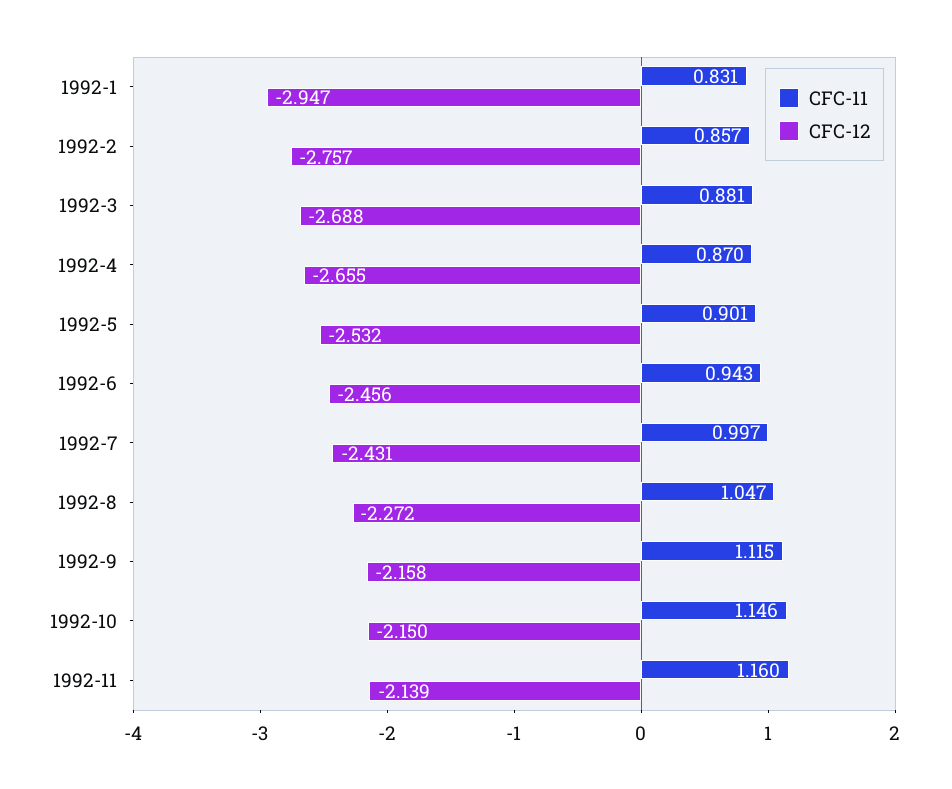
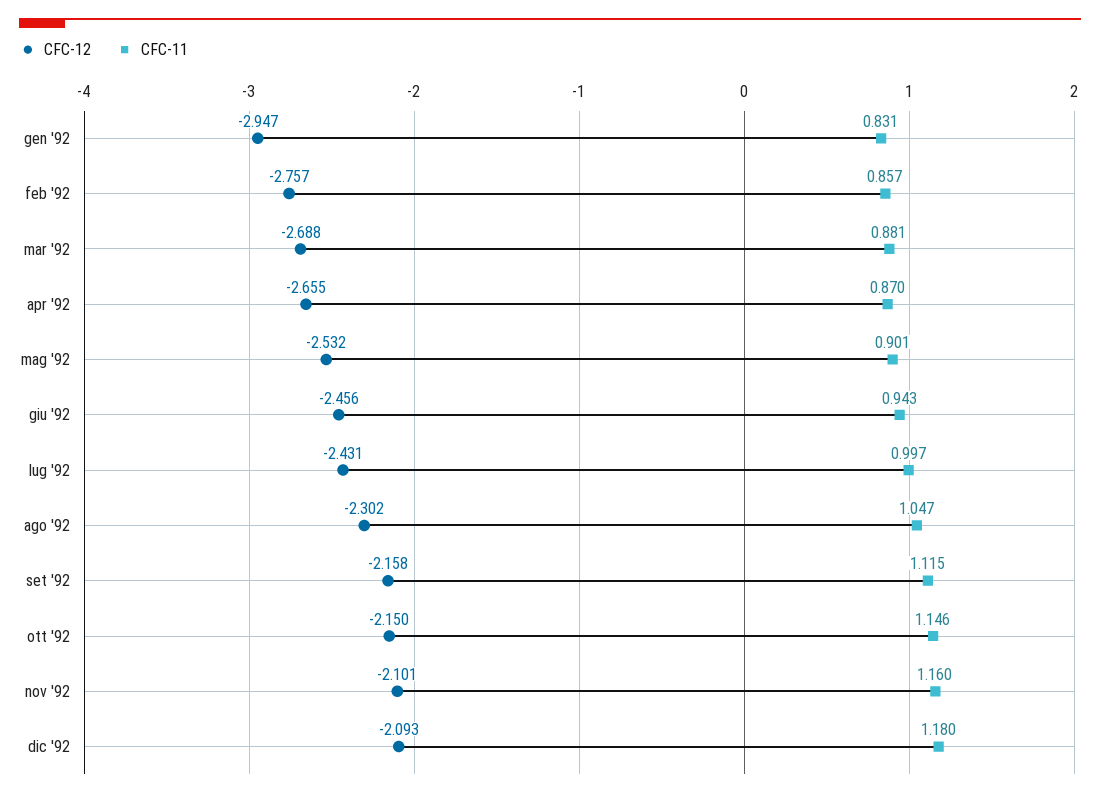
CFC-12, 1992-8: -2.272 -> -2.302
CFC-12, 1992-11: -2.139 -> -2.101
CFC-12, dic '92: none -> -2.093
CFC-11, dic '92: none -> 1.18

